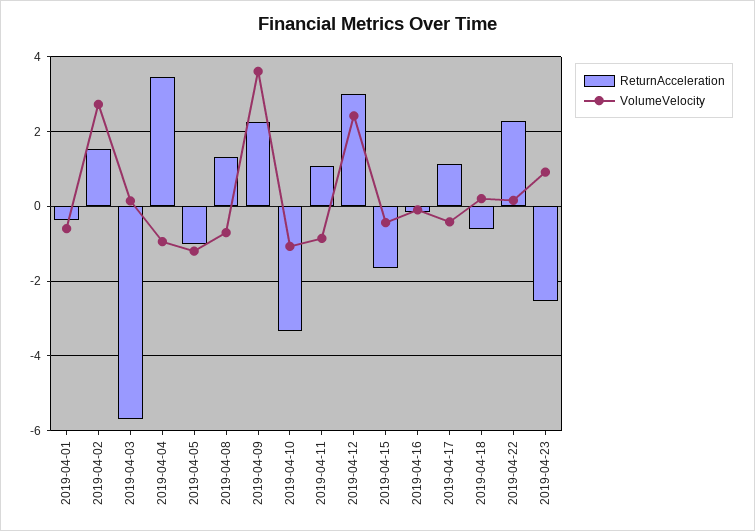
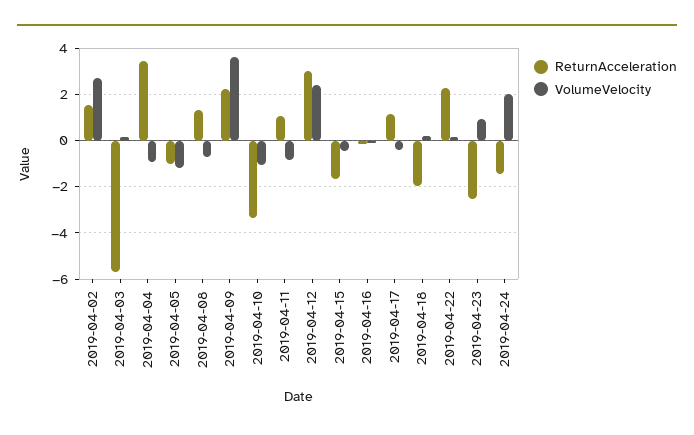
ReturnAcceleration, 2019-04-01: -0.4 -> none
VolumeVelocity, 2019-04-01: -0.6 -> none
ReturnAcceleration, 2019-04-18: -0.6 -> -2
ReturnAcceleration, 2019-04-24: none -> -1.5
VolumeVelocity, 2019-04-24: none -> 2

